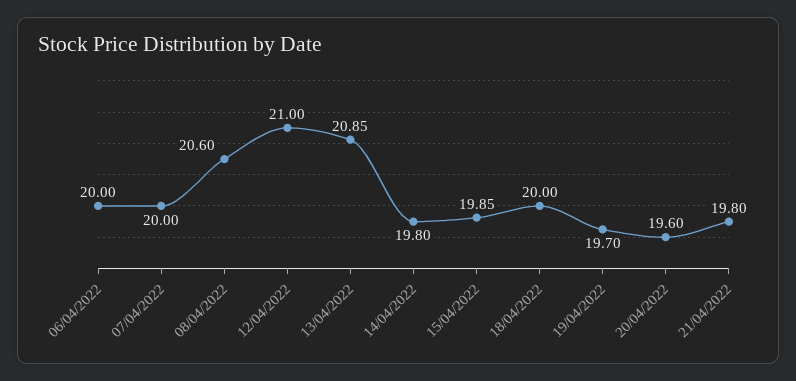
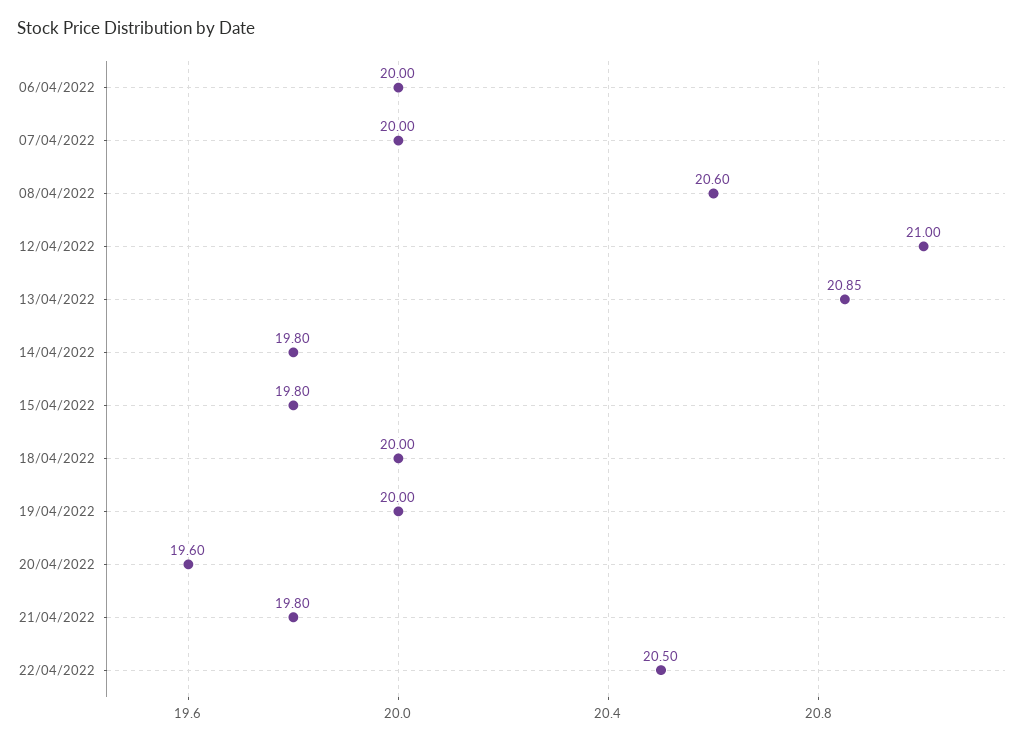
15/04/2022: 19.85 -> 19.8
19/04/2022: 19.7 -> 20
22/04/2022: none -> 20.5

